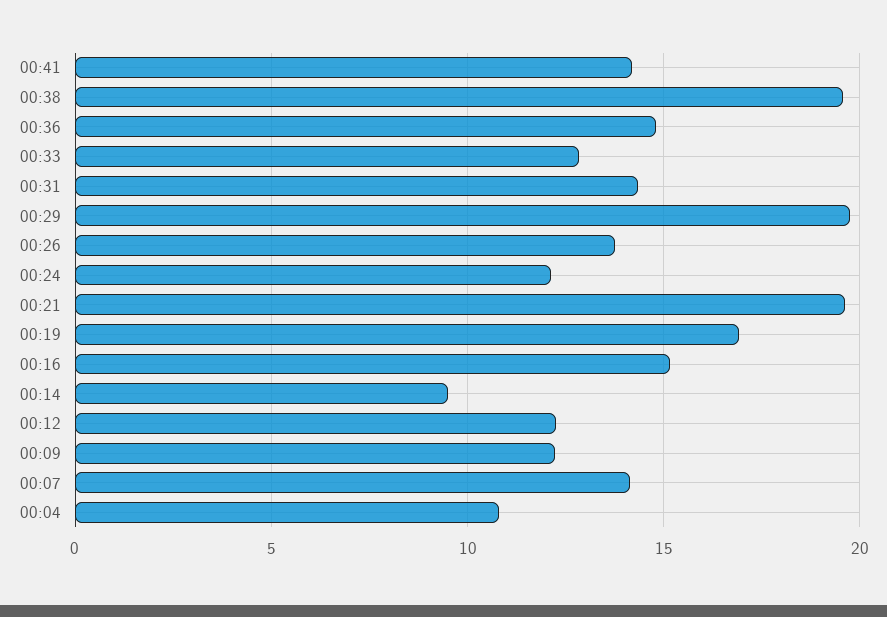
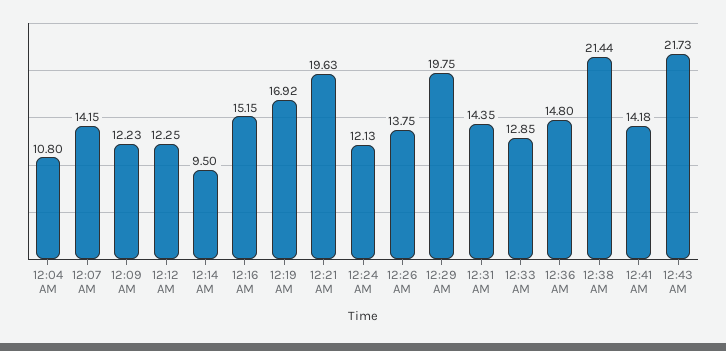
00:38: 19.5 -> 21.44
12:43 AM: none -> 21.73

